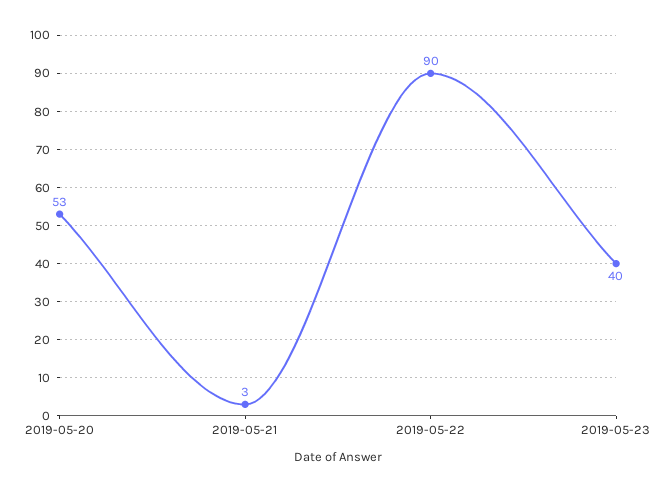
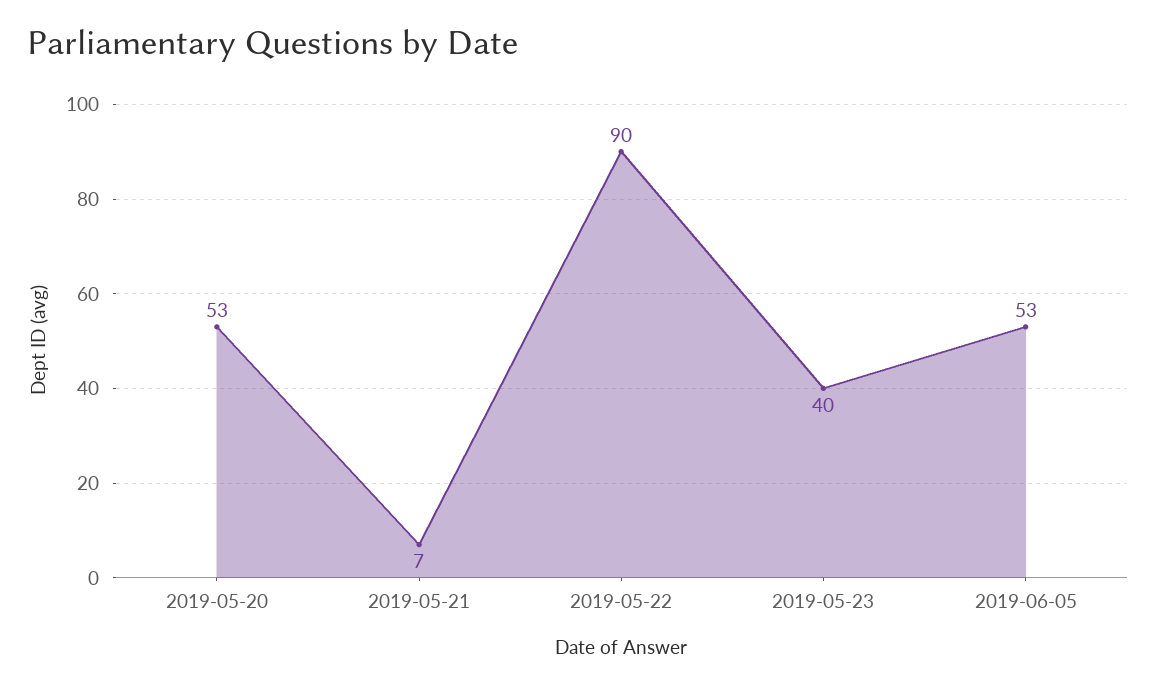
2019-05-21: 3 -> 7
2019-06-05: none -> 53

